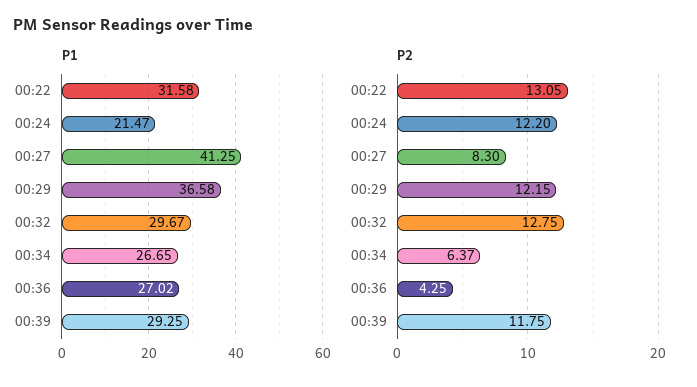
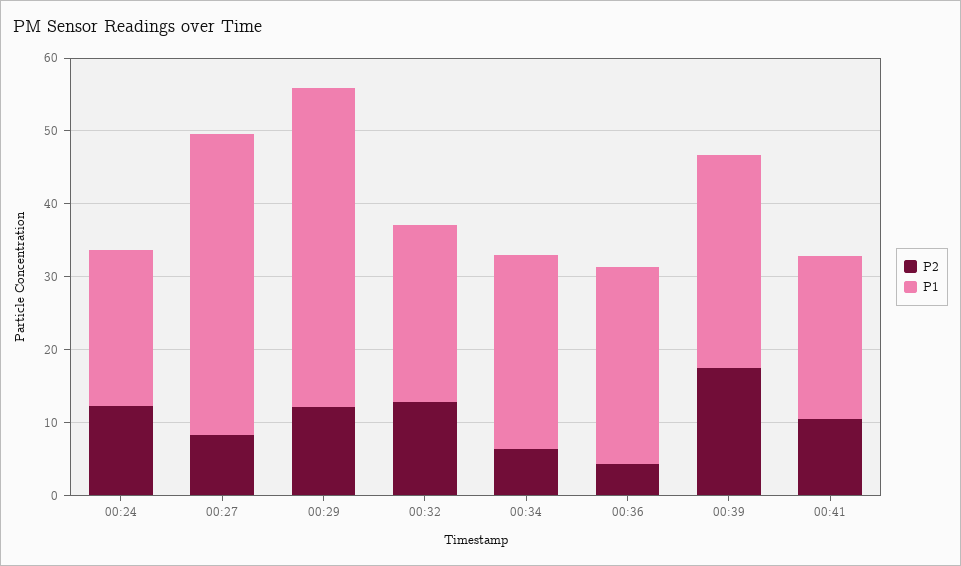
P1, 00:22: 31.58 -> none
P1, 00:29: 36.58 -> 44
P1, 00:32: 29.67 -> 24
P2, 00:22: 13.05 -> none
P2, 00:39: 11.75 -> 18
P2, 00:41: none -> 10
P1, 00:41: none -> 22

